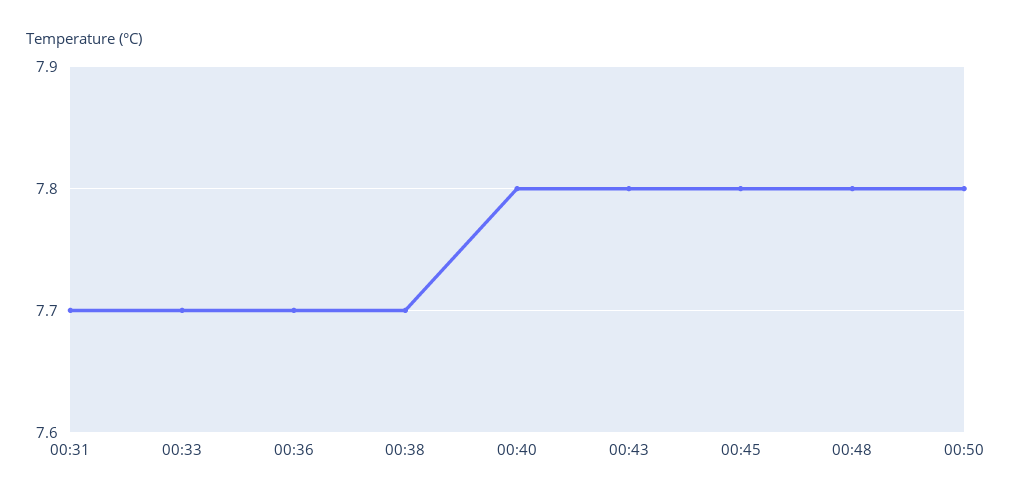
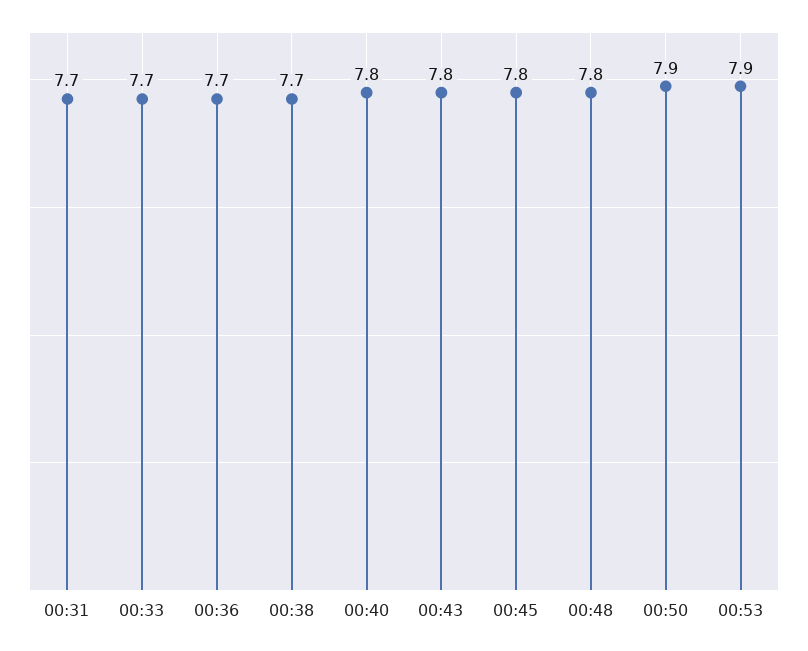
00:50: 7.8 -> 7.9
00:53: none -> 7.9

